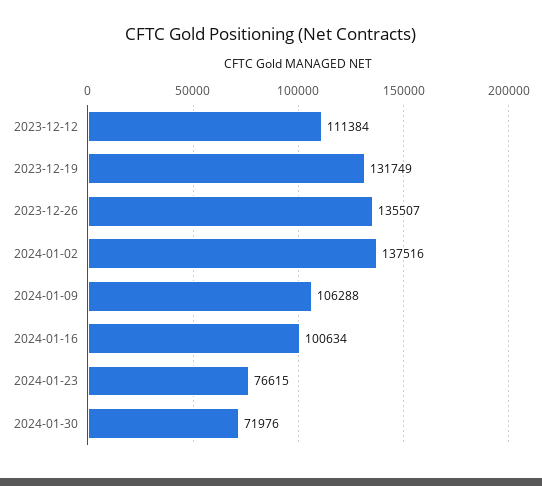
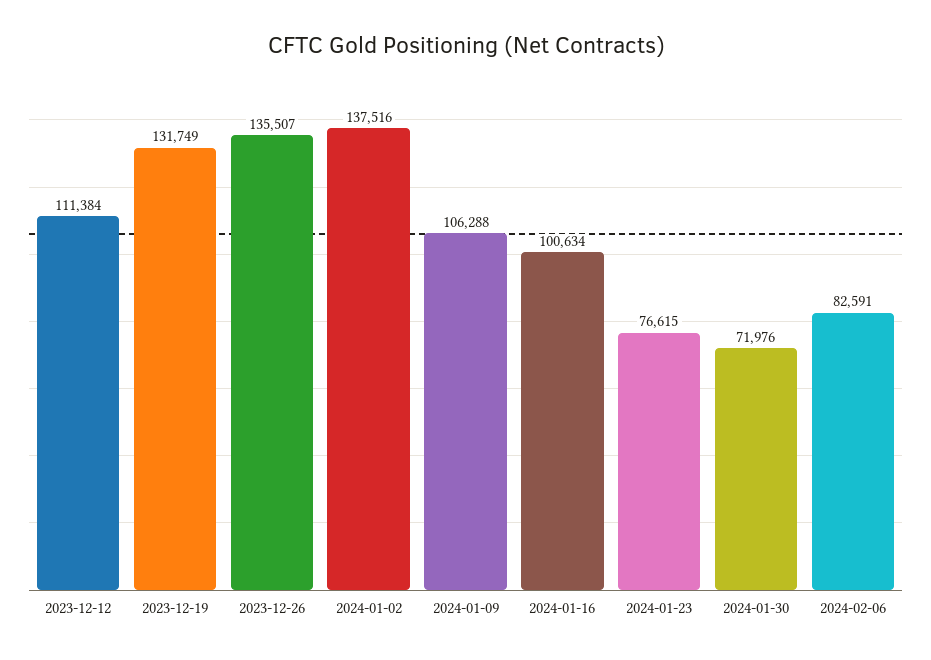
2024-02-06: none -> 82591

